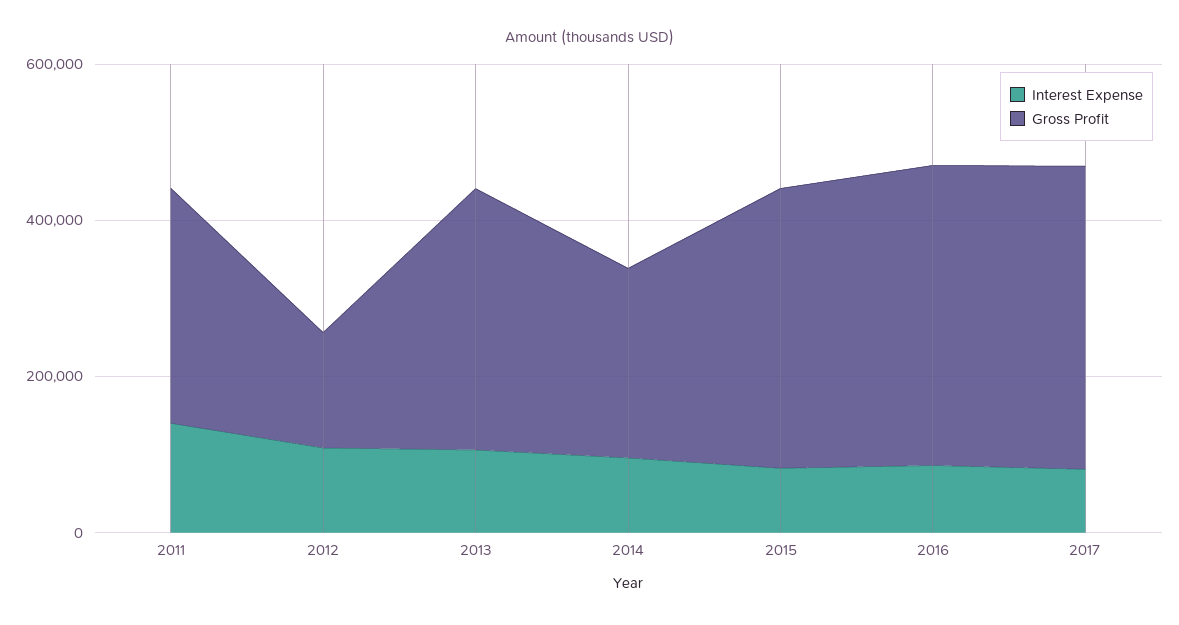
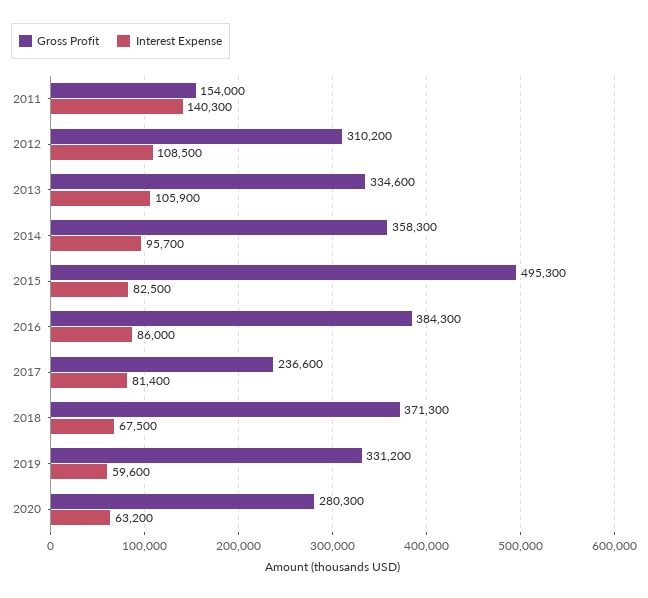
Gross Profit, 2011: 300000 -> 154000
Gross Profit, 2012: 150000 -> 310200
Gross Profit, 2014: 250000 -> 358300
Gross Profit, 2015: 350000 -> 495300
Gross Profit, 2017: 400000 -> 236600
Gross Profit, 2018: none -> 371300
Interest Expense, 2018: none -> 67500
Gross Profit, 2019: none -> 331200
Interest Expense, 2019: none -> 59600
Gross Profit, 2020: none -> 280300
Interest Expense, 2020: none -> 63200

